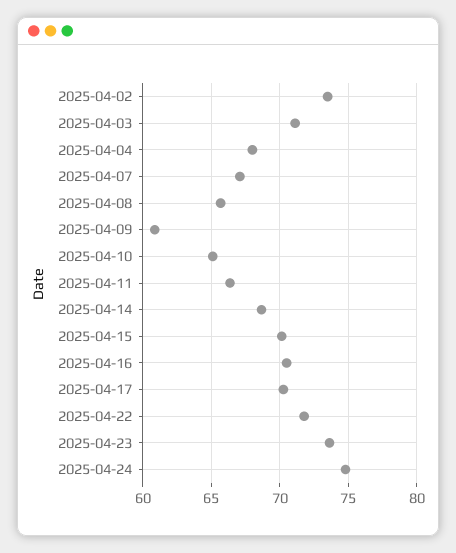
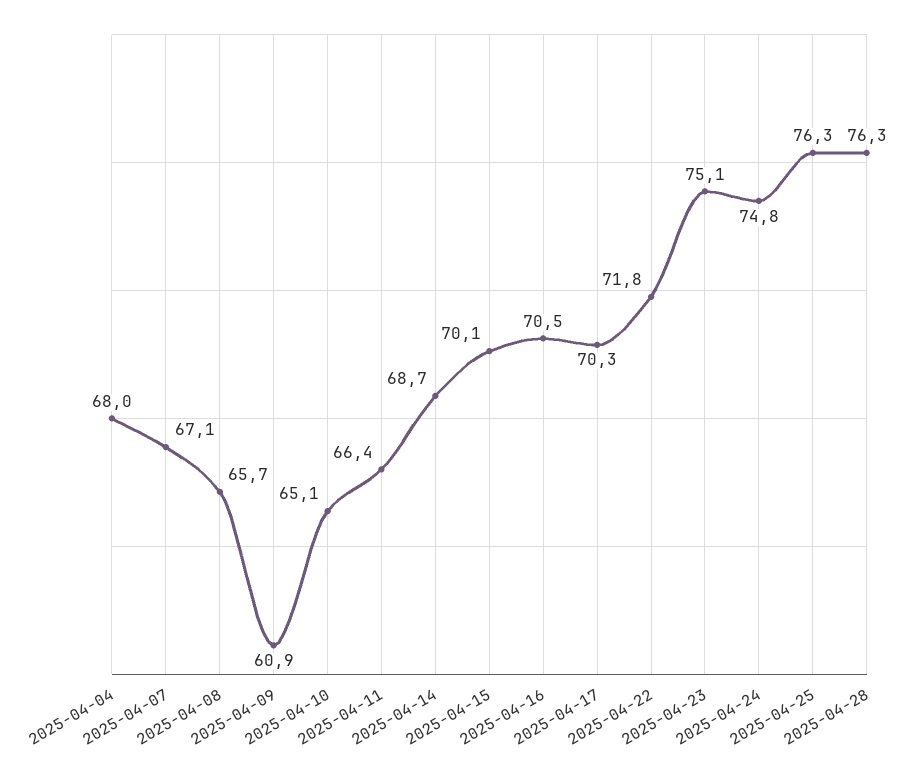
2025-04-02: 73.5 -> none
2025-04-03: 71 -> none
2025-04-23: 73.5 -> 75.1
2025-04-25: none -> 76.3
2025-04-28: none -> 76.3

